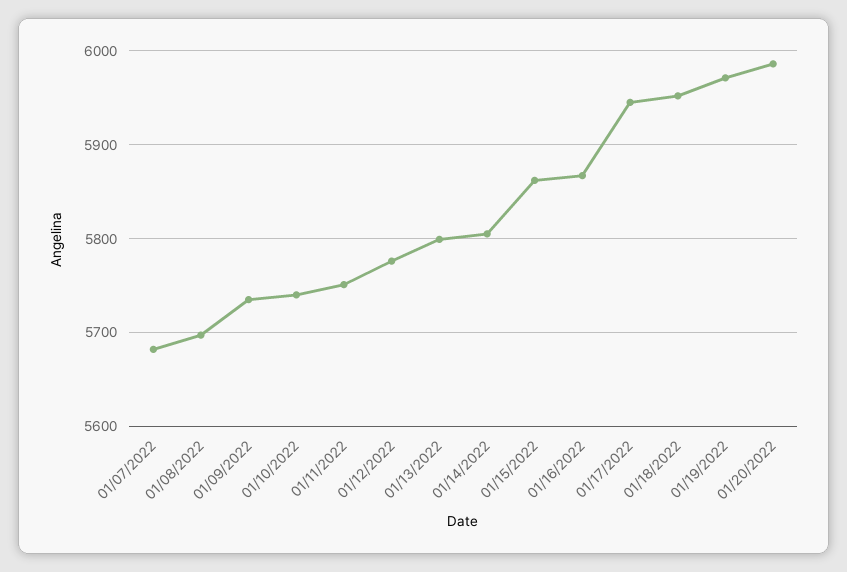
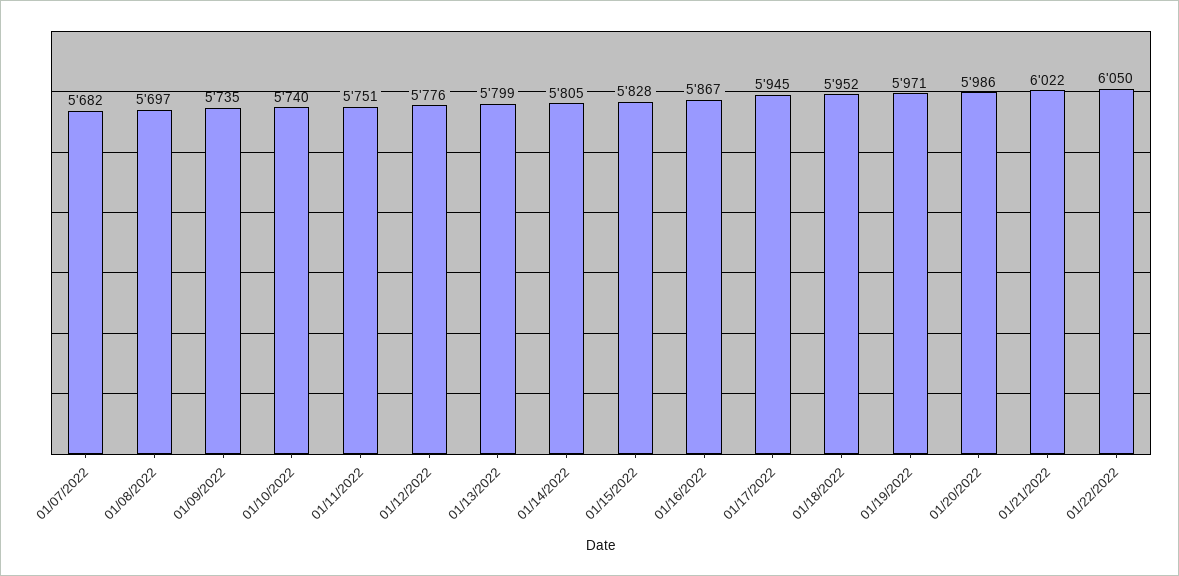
01/15/2022: 5860 -> 5828
01/21/2022: none -> 6022
01/22/2022: none -> 6050

